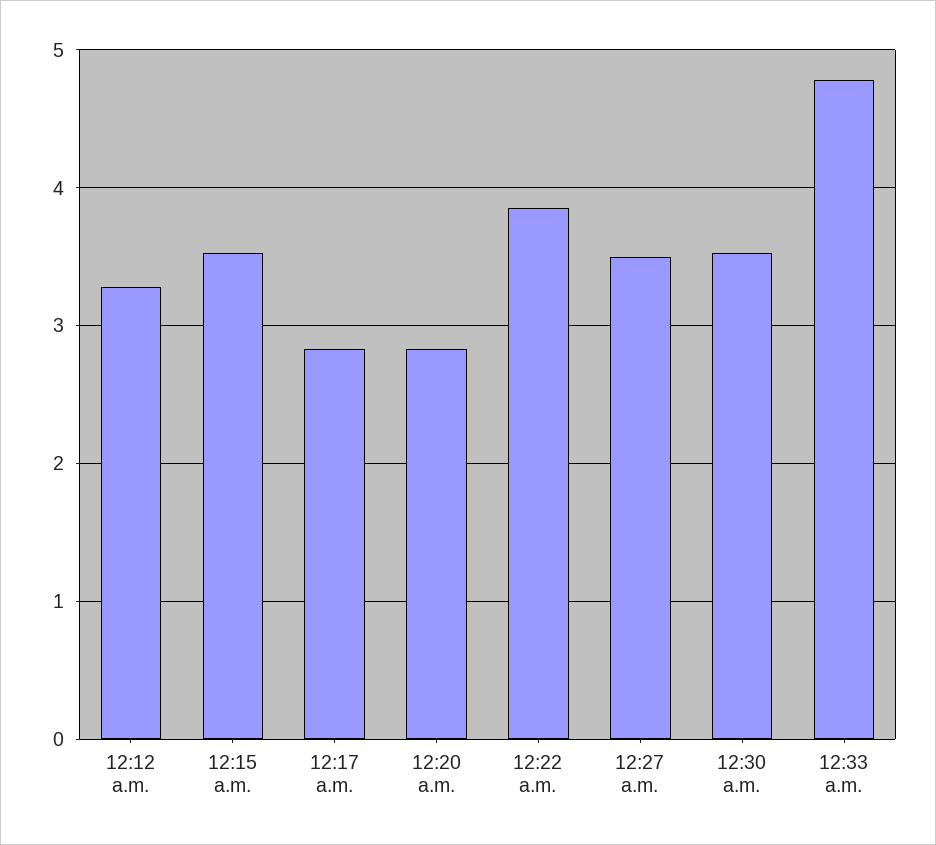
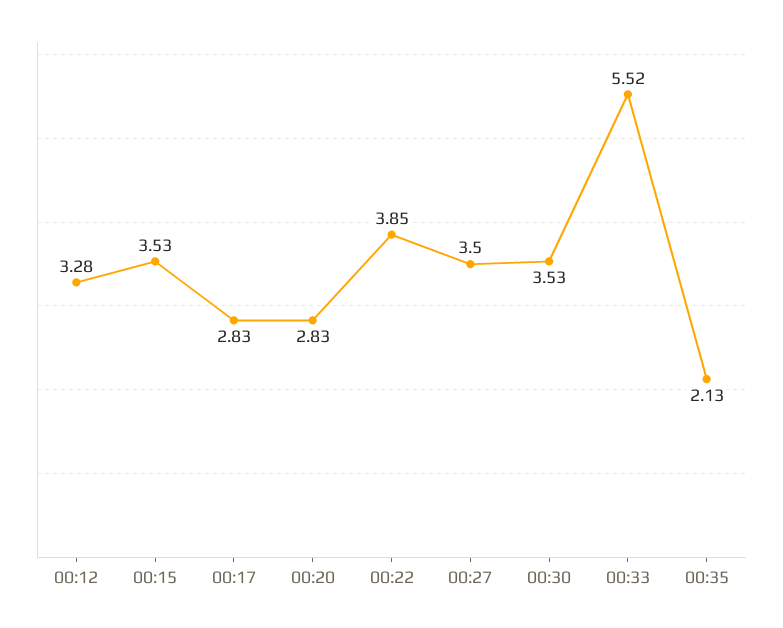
12:33 a.m.: 4.8 -> 5.52
00:35: none -> 2.13

